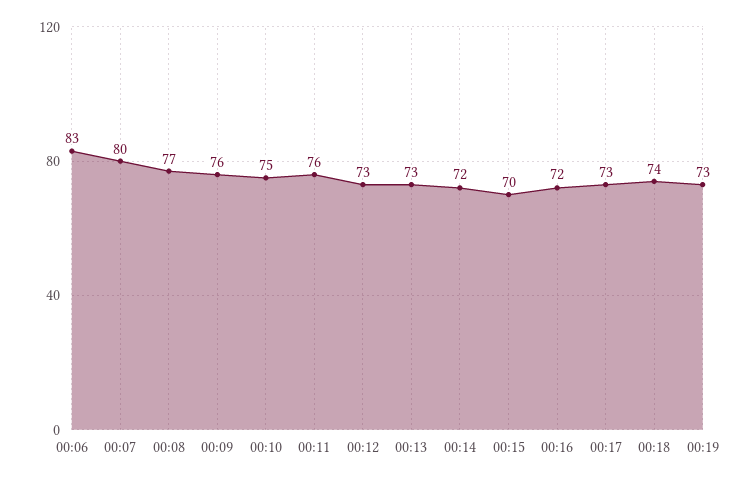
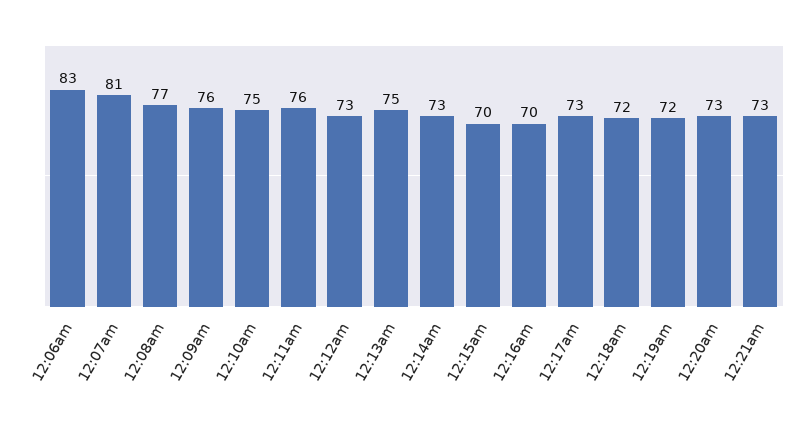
00:07: 80 -> 81
00:13: 73 -> 75
00:14: 72 -> 73
00:16: 72 -> 70
00:18: 74 -> 72
00:19: 73 -> 72
12:20am: none -> 73
12:21am: none -> 73

